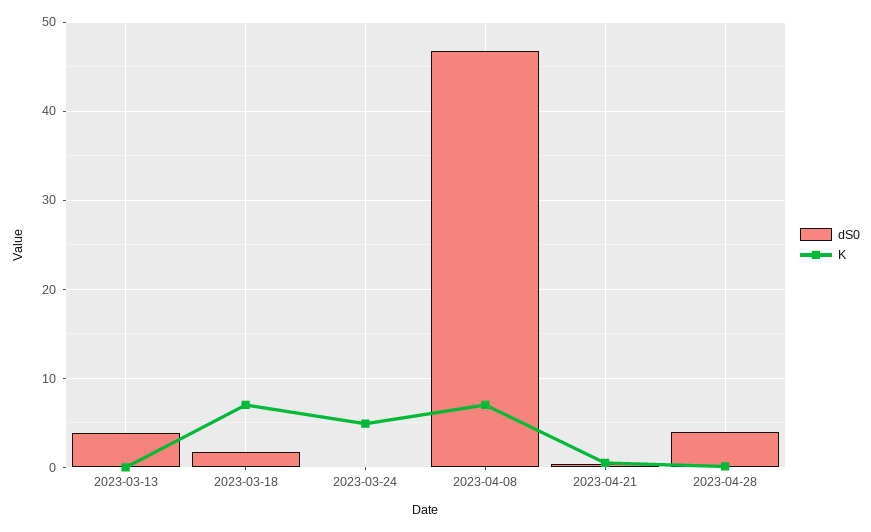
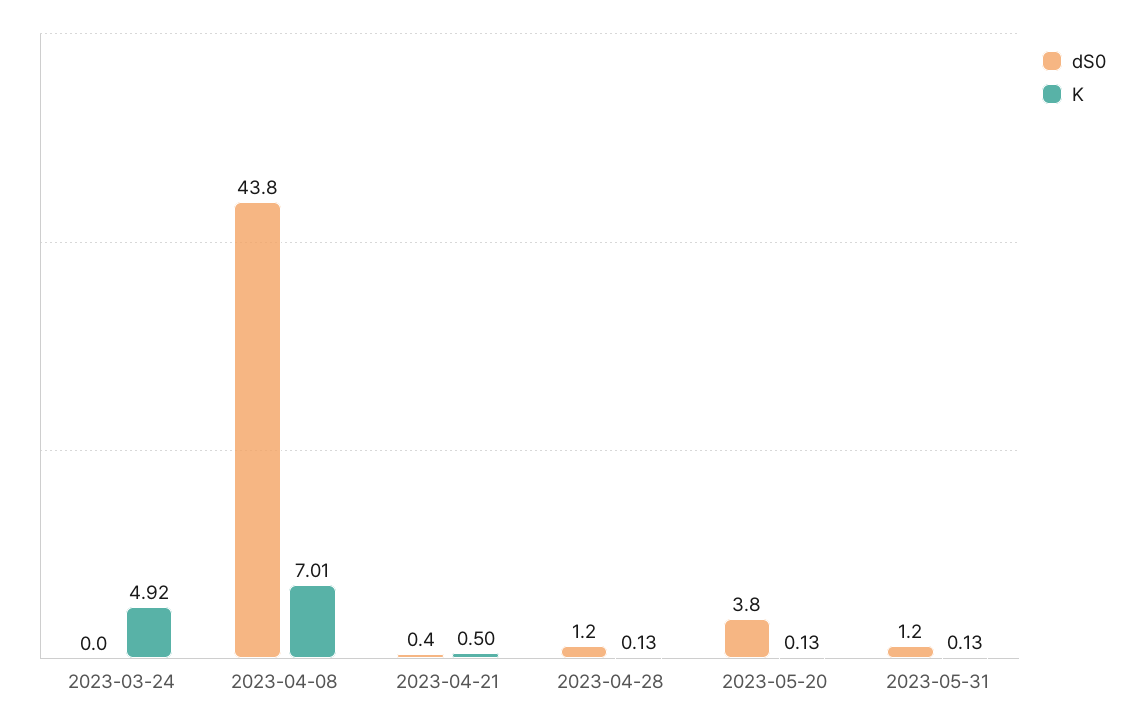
dS0, 2023-03-13: 4 -> none
K, 2023-03-13: 0 -> none
dS0, 2023-03-18: 2 -> none
K, 2023-03-18: 7 -> none
dS0, 2023-04-08: 47 -> 43.8
dS0, 2023-04-28: 4 -> 1.2
dS0, 2023-05-20: none -> 3.8
K, 2023-05-20: none -> 0.13
dS0, 2023-05-31: none -> 1.2
K, 2023-05-31: none -> 0.13

